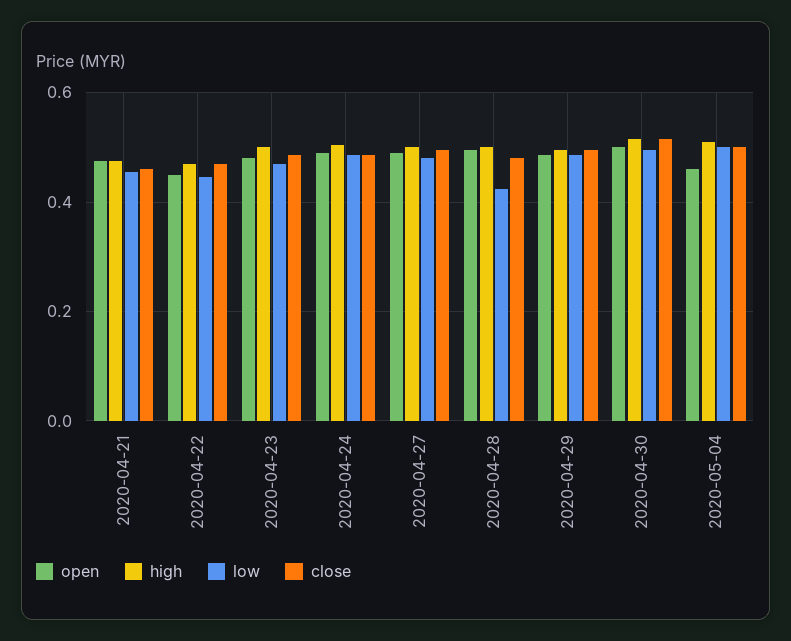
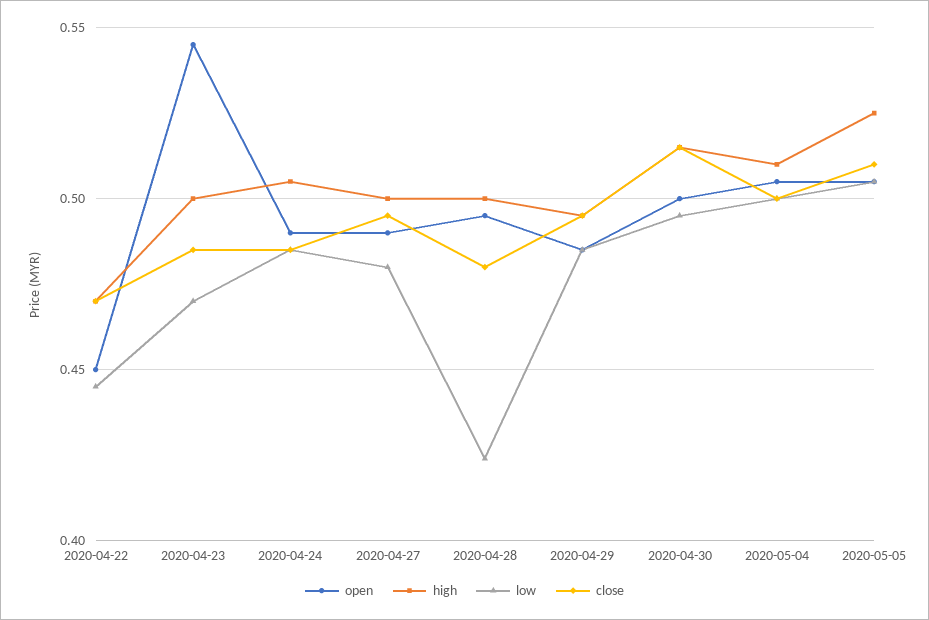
open, 2020-04-21: 0.48 -> none
high, 2020-04-21: 0.48 -> none
low, 2020-04-21: 0.46 -> none
close, 2020-04-21: 0.46 -> none
open, 2020-04-23: 0.48 -> 0.545
open, 2020-05-04: 0.46 -> 0.505
open, 2020-05-05: none -> 0.505
high, 2020-05-05: none -> 0.525
low, 2020-05-05: none -> 0.505
close, 2020-05-05: none -> 0.51

